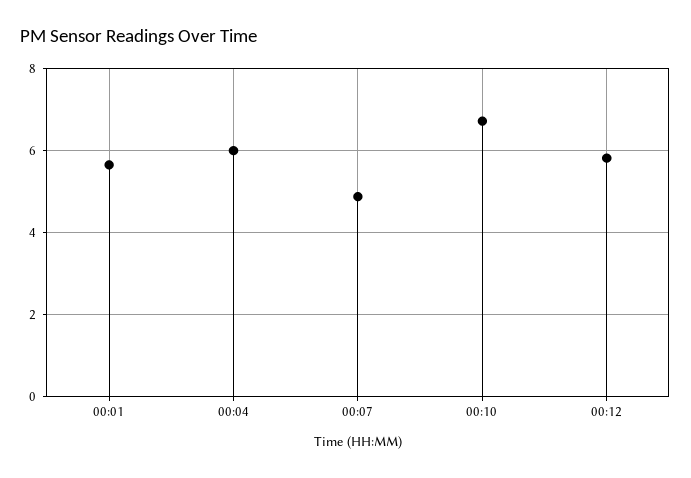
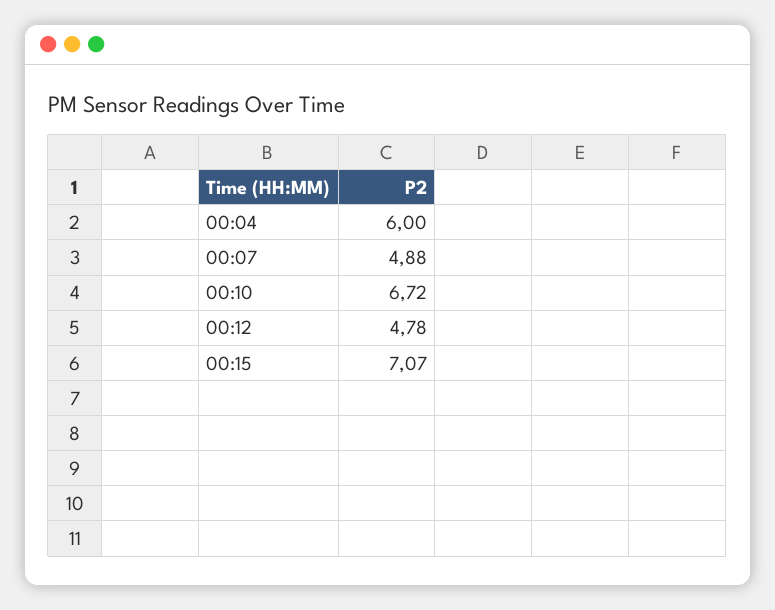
00:01: 5.6 -> none
00:12: 5.8 -> 4.78
00:15: none -> 7.07

